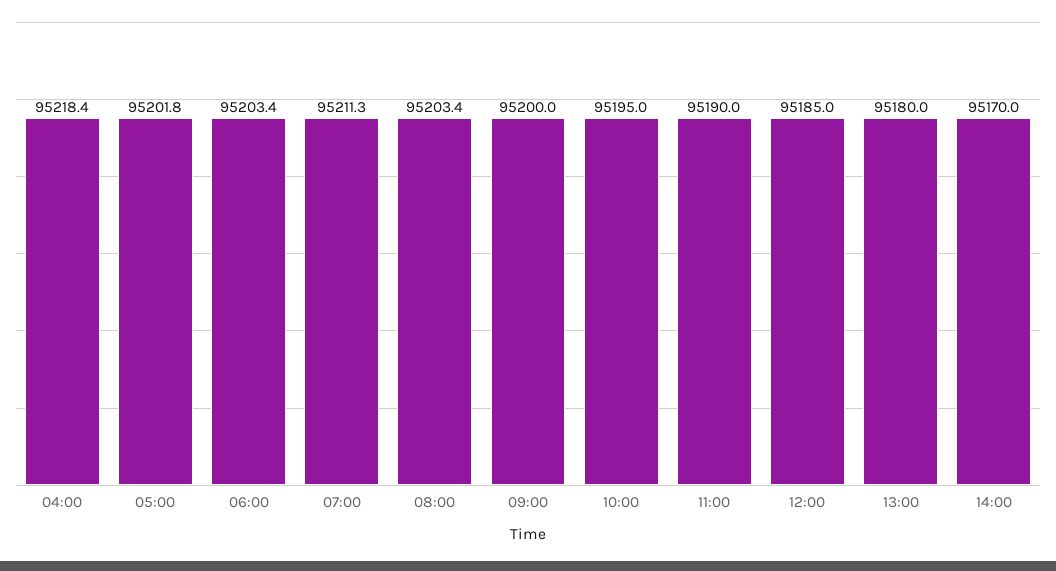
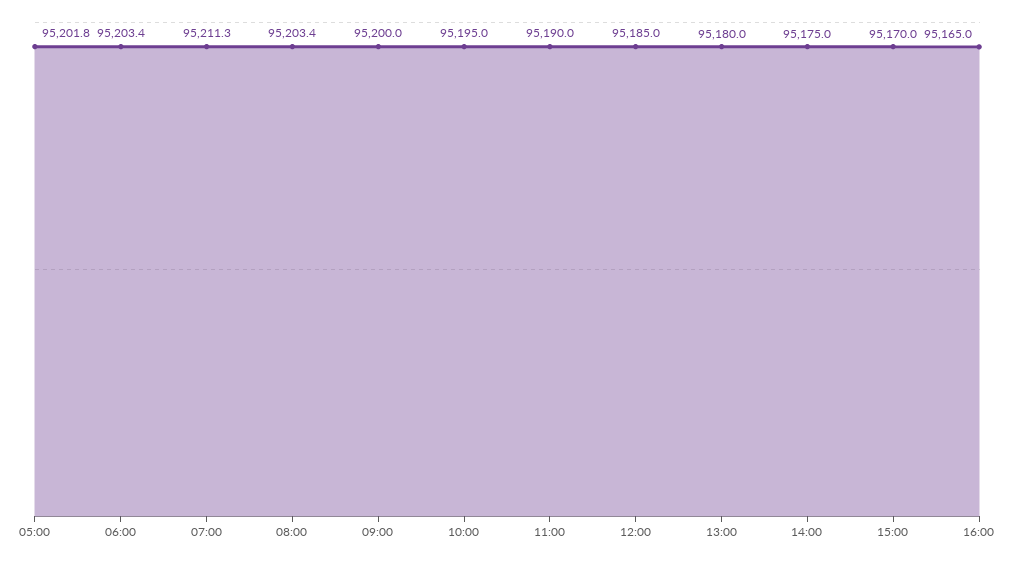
04:00: 95218.4 -> none
14:00: 95170 -> 95175
15:00: none -> 95170
16:00: none -> 95165

